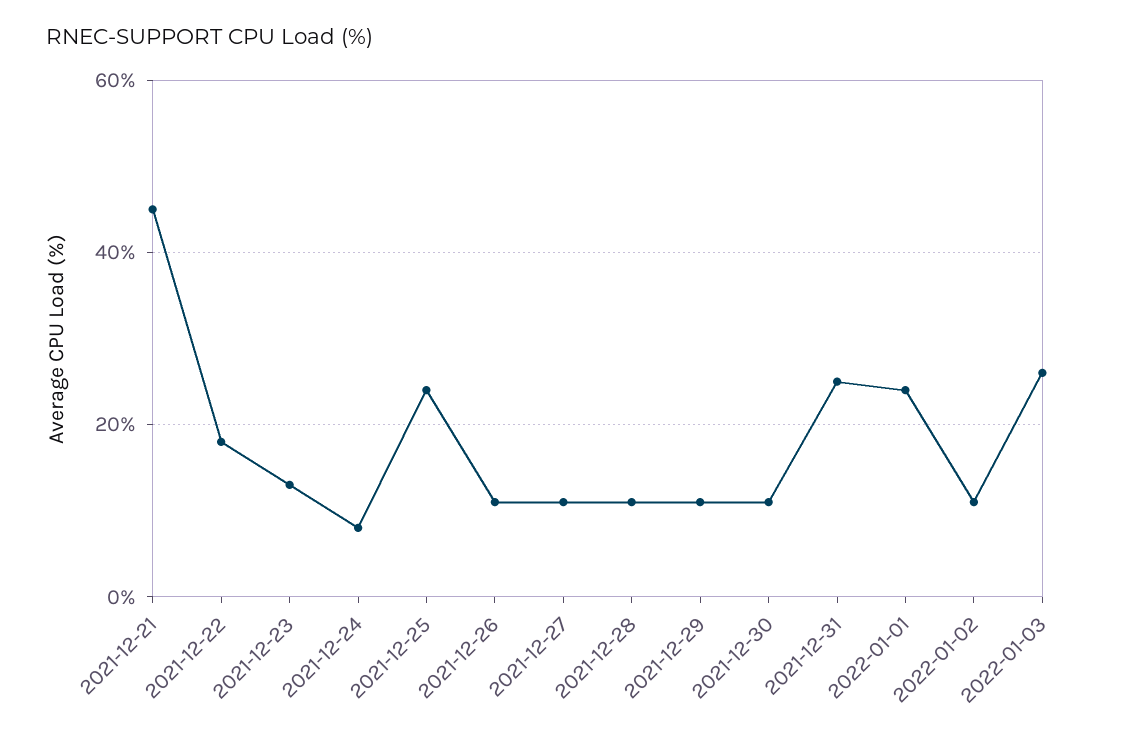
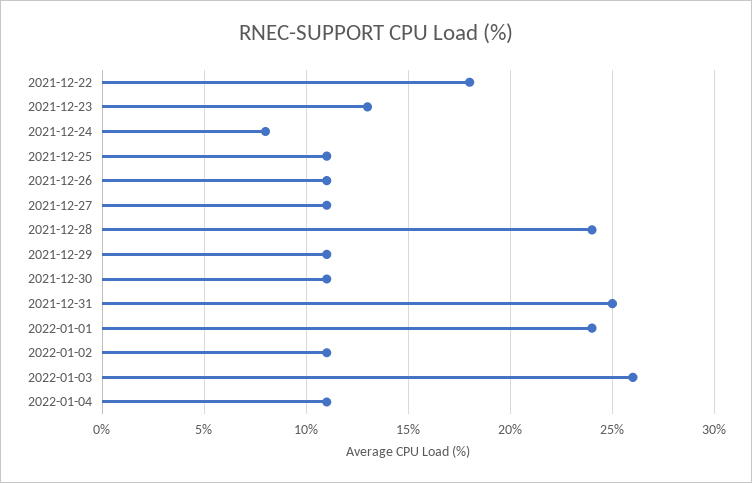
2021-12-21: 45 -> none
2021-12-25: 25 -> 11
2021-12-28: 10 -> 24
2022-01-04: none -> 11

